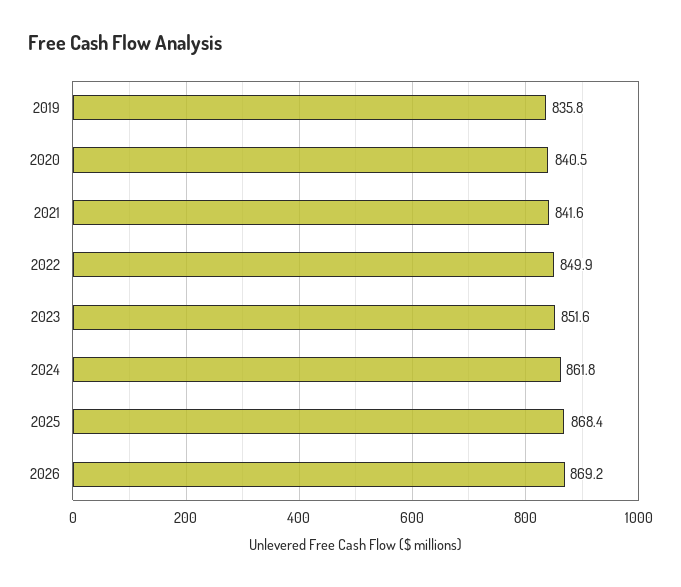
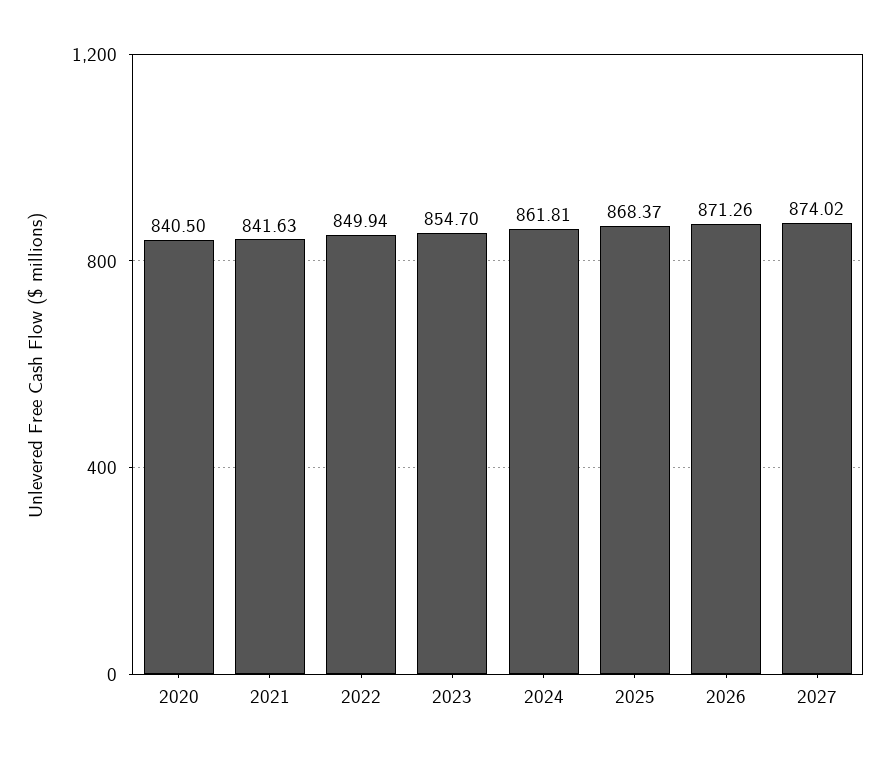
2019: 835.8 -> none
2023: 851.6 -> 854.7
2026: 869.2 -> 871.26
2027: none -> 874.02

